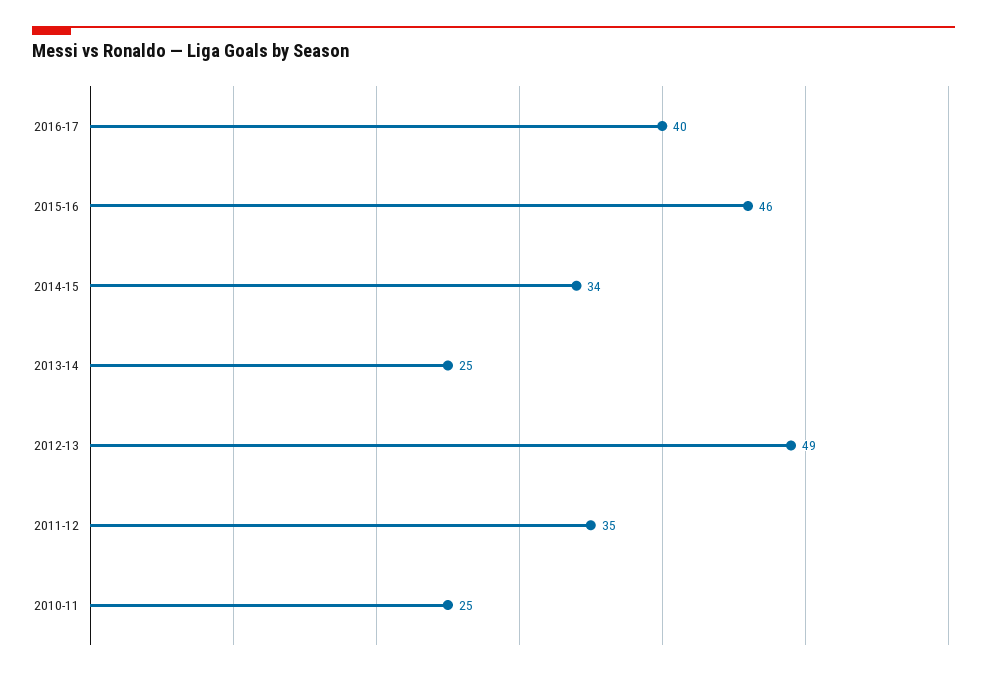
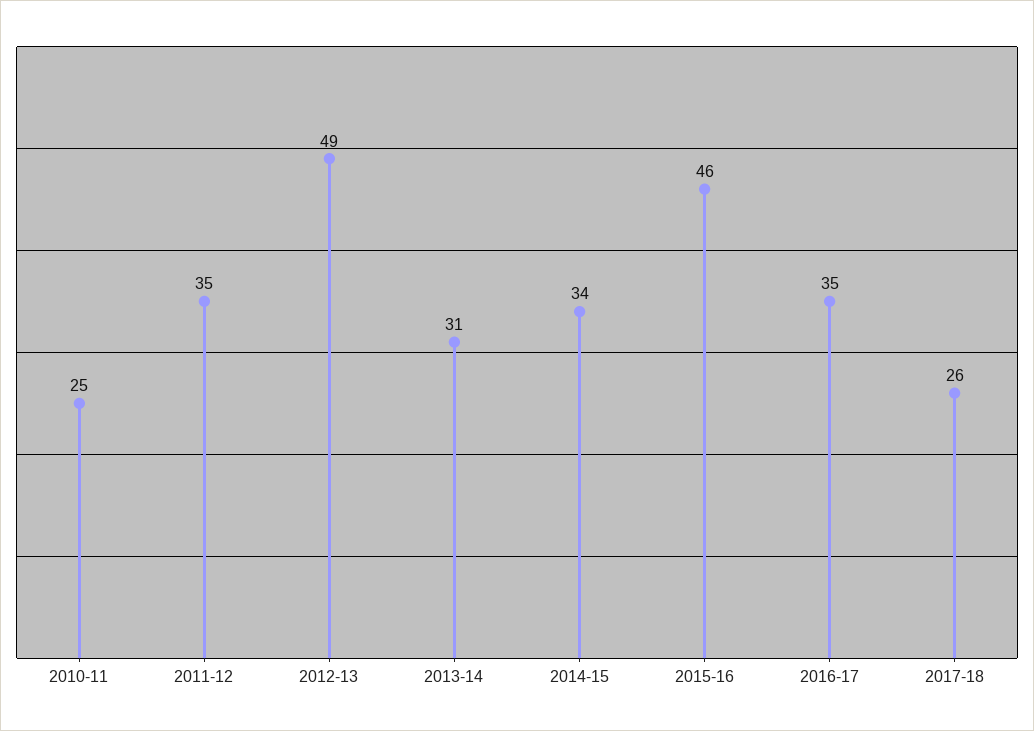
2016-17: 40 -> 35
2013-14: 25 -> 31
2017-18: none -> 26

